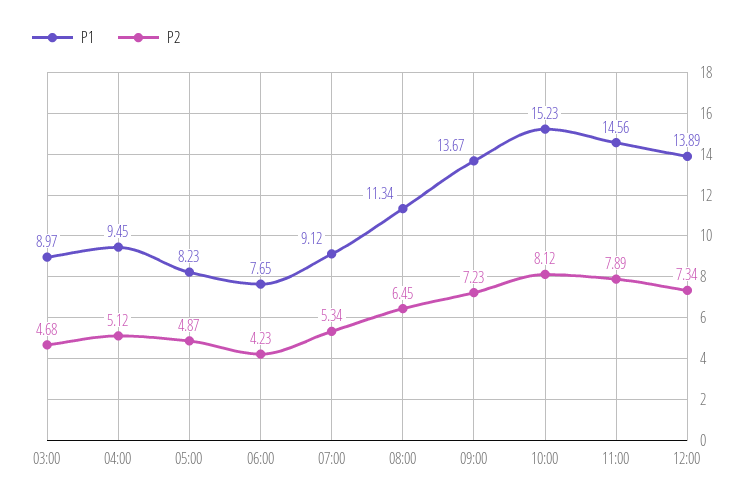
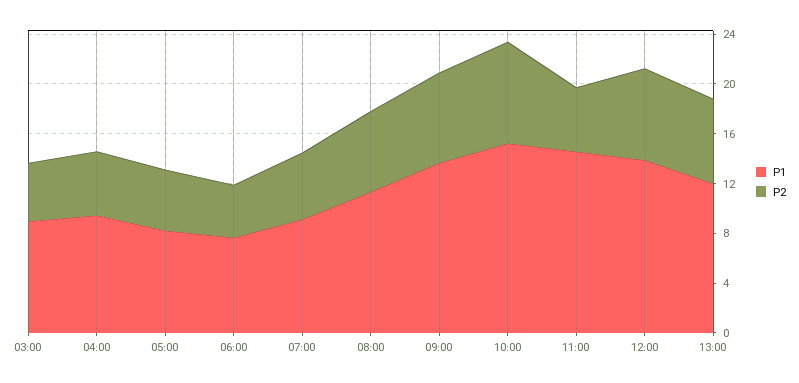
P2, 11:00: 7.89 -> 5
P1, 13:00: none -> 12
P2, 13:00: none -> 7

